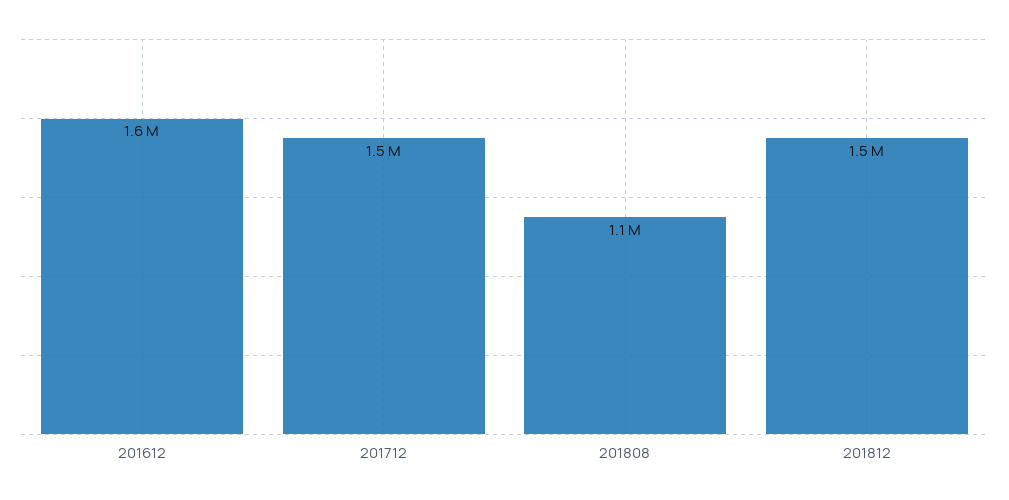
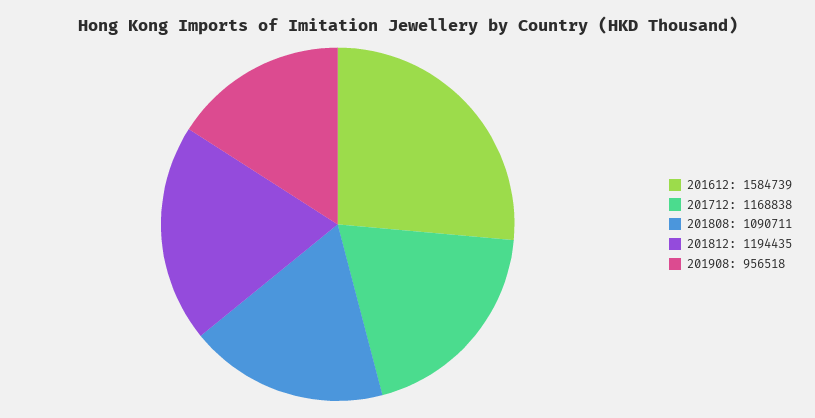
201712: 1500000 -> 1168838
201812: 1500000 -> 1194435
201908: none -> 956518

